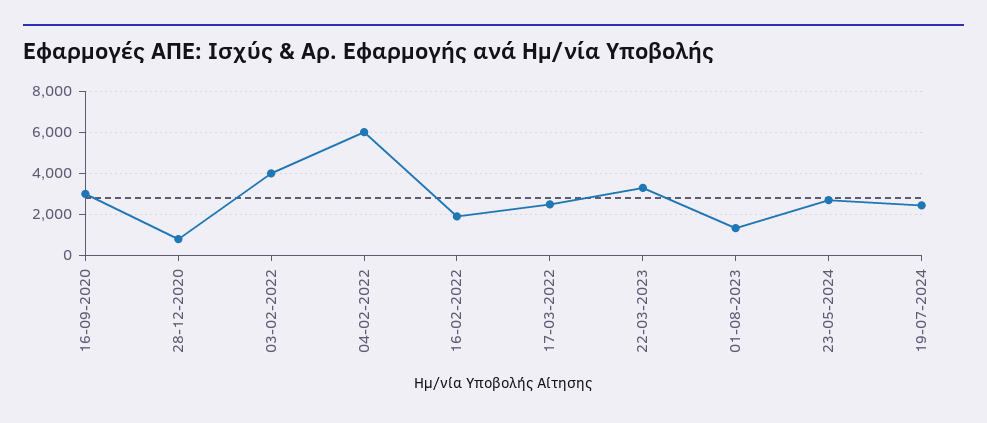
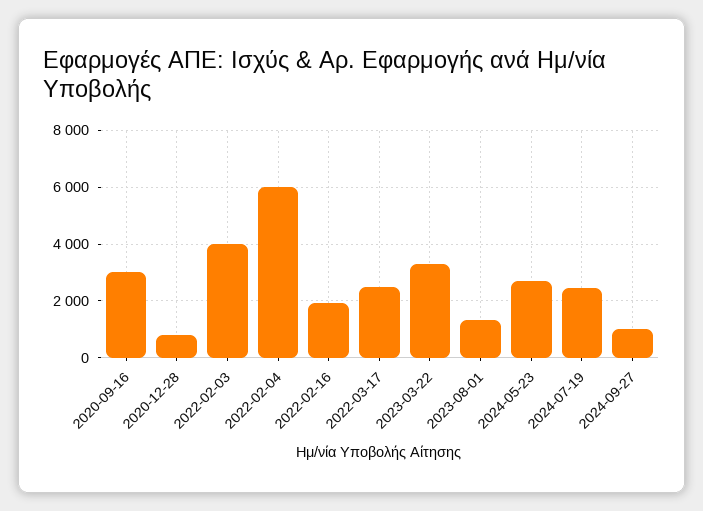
2024-09-27: none -> 1000

